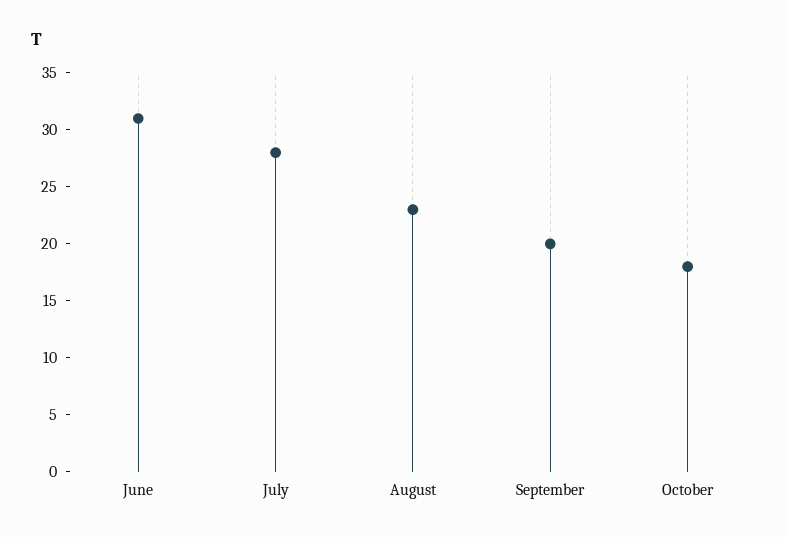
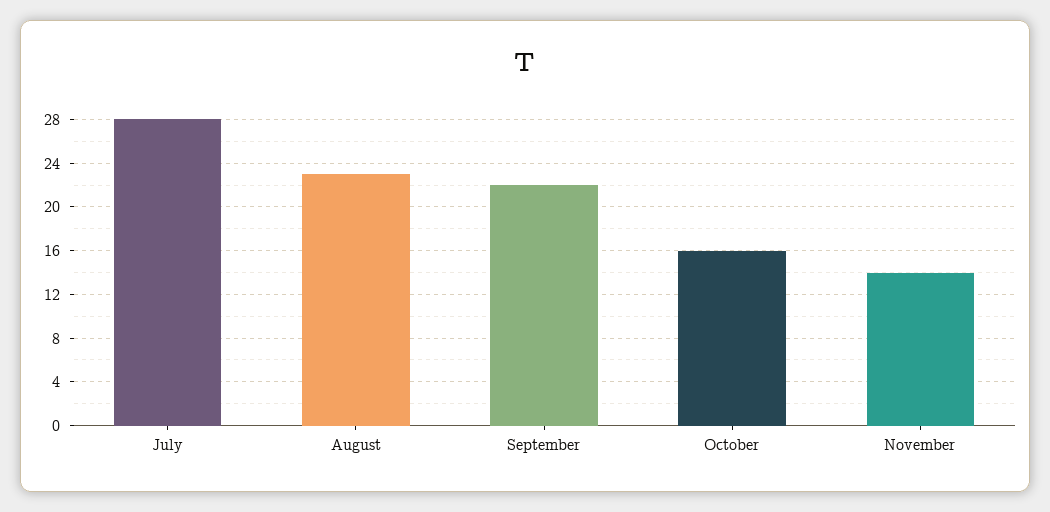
June: 31 -> none
September: 20 -> 22
October: 18 -> 16
November: none -> 14

